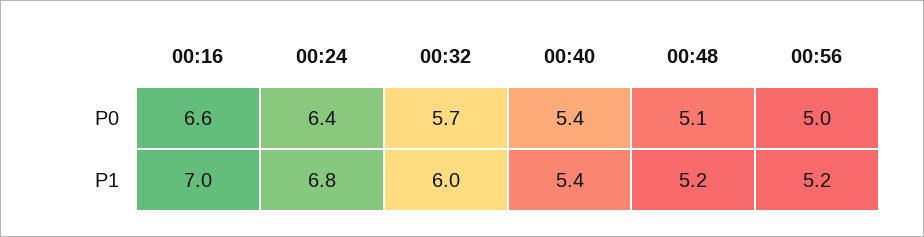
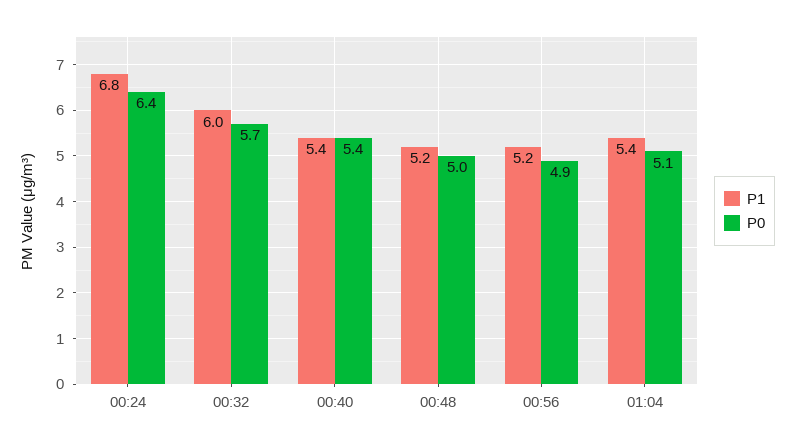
P0, 00:16: 6.6 -> none
P0, 00:48: 5.1 -> 5
P0, 00:56: 5 -> 4.9
P1, 00:16: 7 -> none
P1, 01:04: none -> 5.4
P0, 01:04: none -> 5.1

